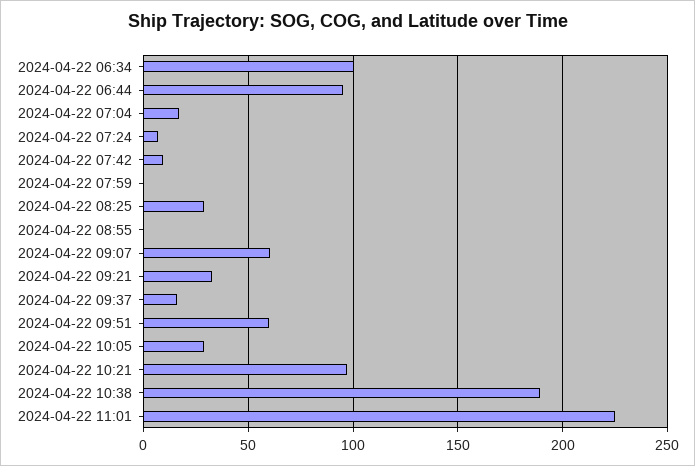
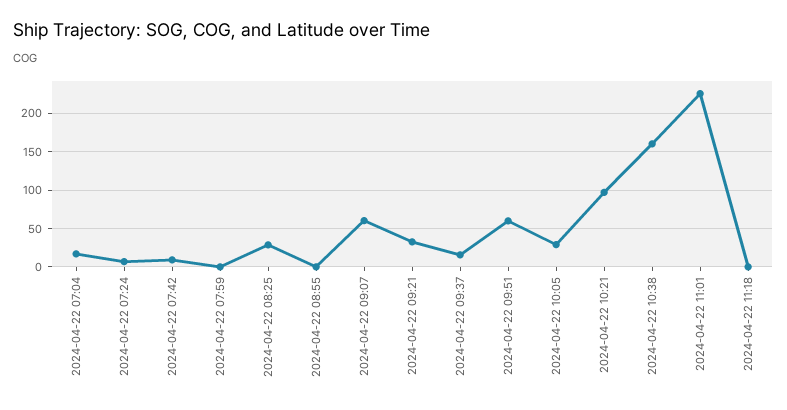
2024-04-22 06:34: 100 -> none
2024-04-22 06:44: 95 -> none
2024-04-22 10:38: 190 -> 160
2024-04-22 11:18: none -> 0

